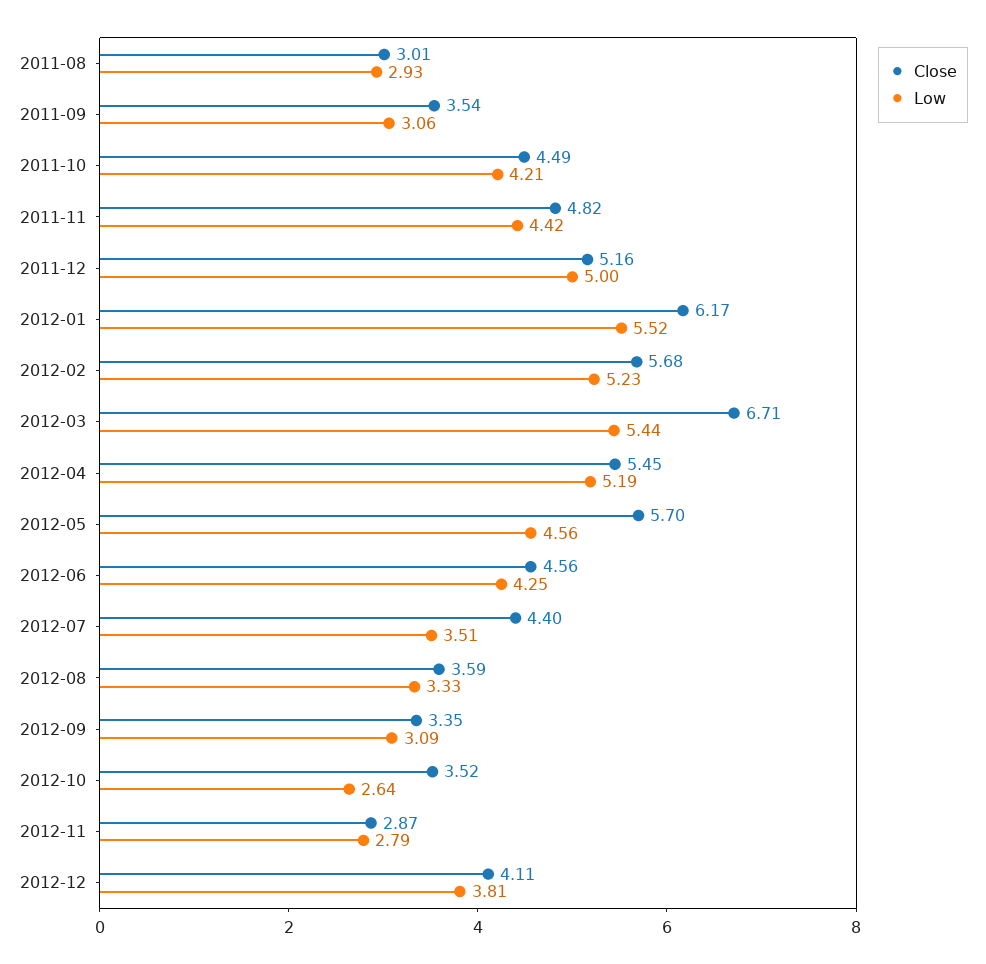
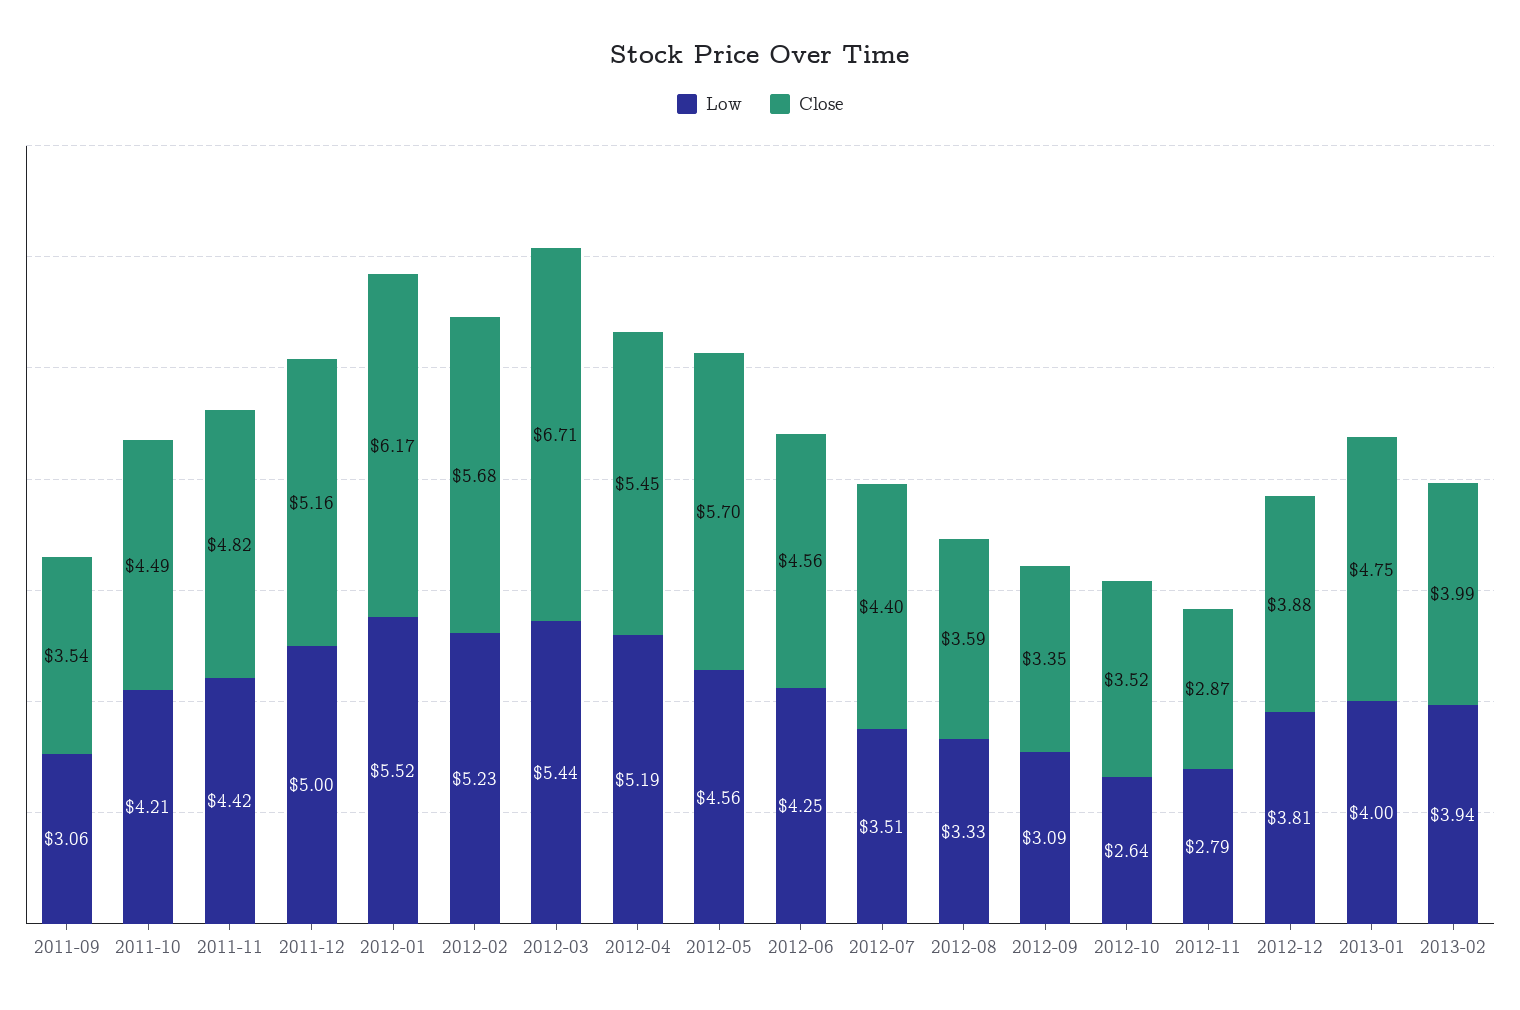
Close, 2011-08: 3.01 -> none
Low, 2011-08: 2.93 -> none
Close, 2012-12: 4.11 -> 3.88
Low, 2013-01: none -> 4
Close, 2013-01: none -> 4.75
Low, 2013-02: none -> 3.94
Close, 2013-02: none -> 3.99

